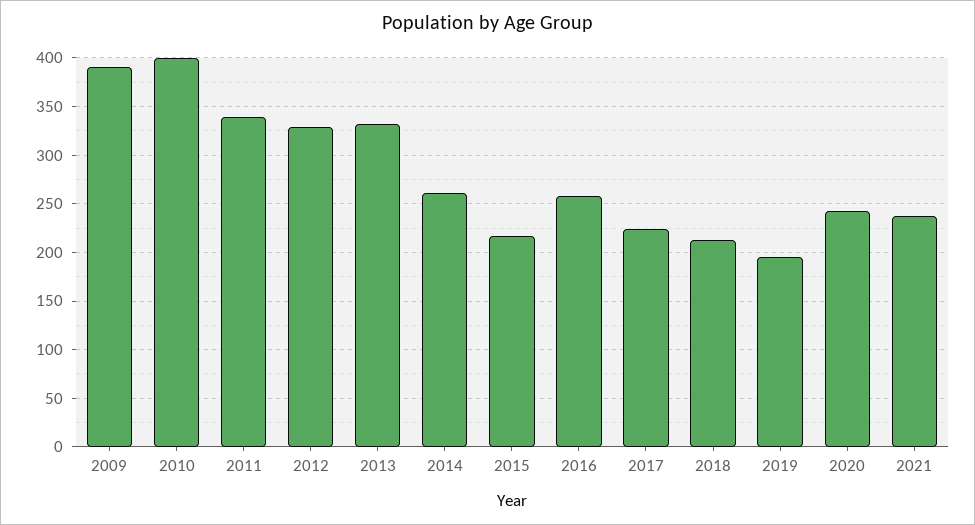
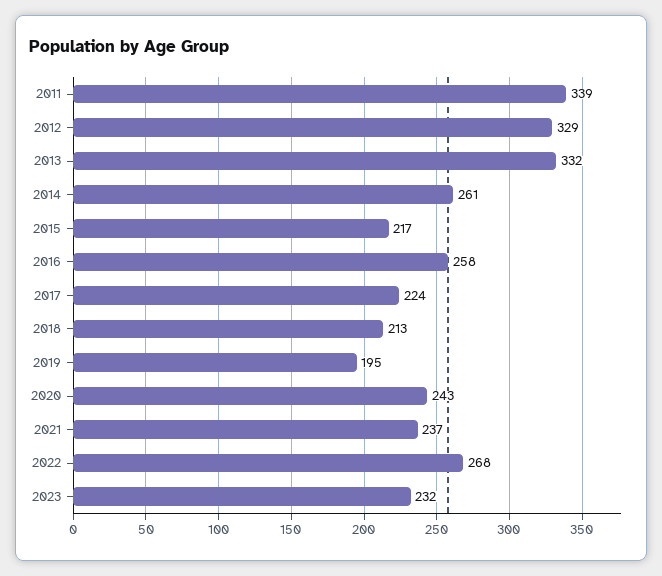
2009: 390 -> none
2010: 400 -> none
2022: none -> 268
2023: none -> 232

